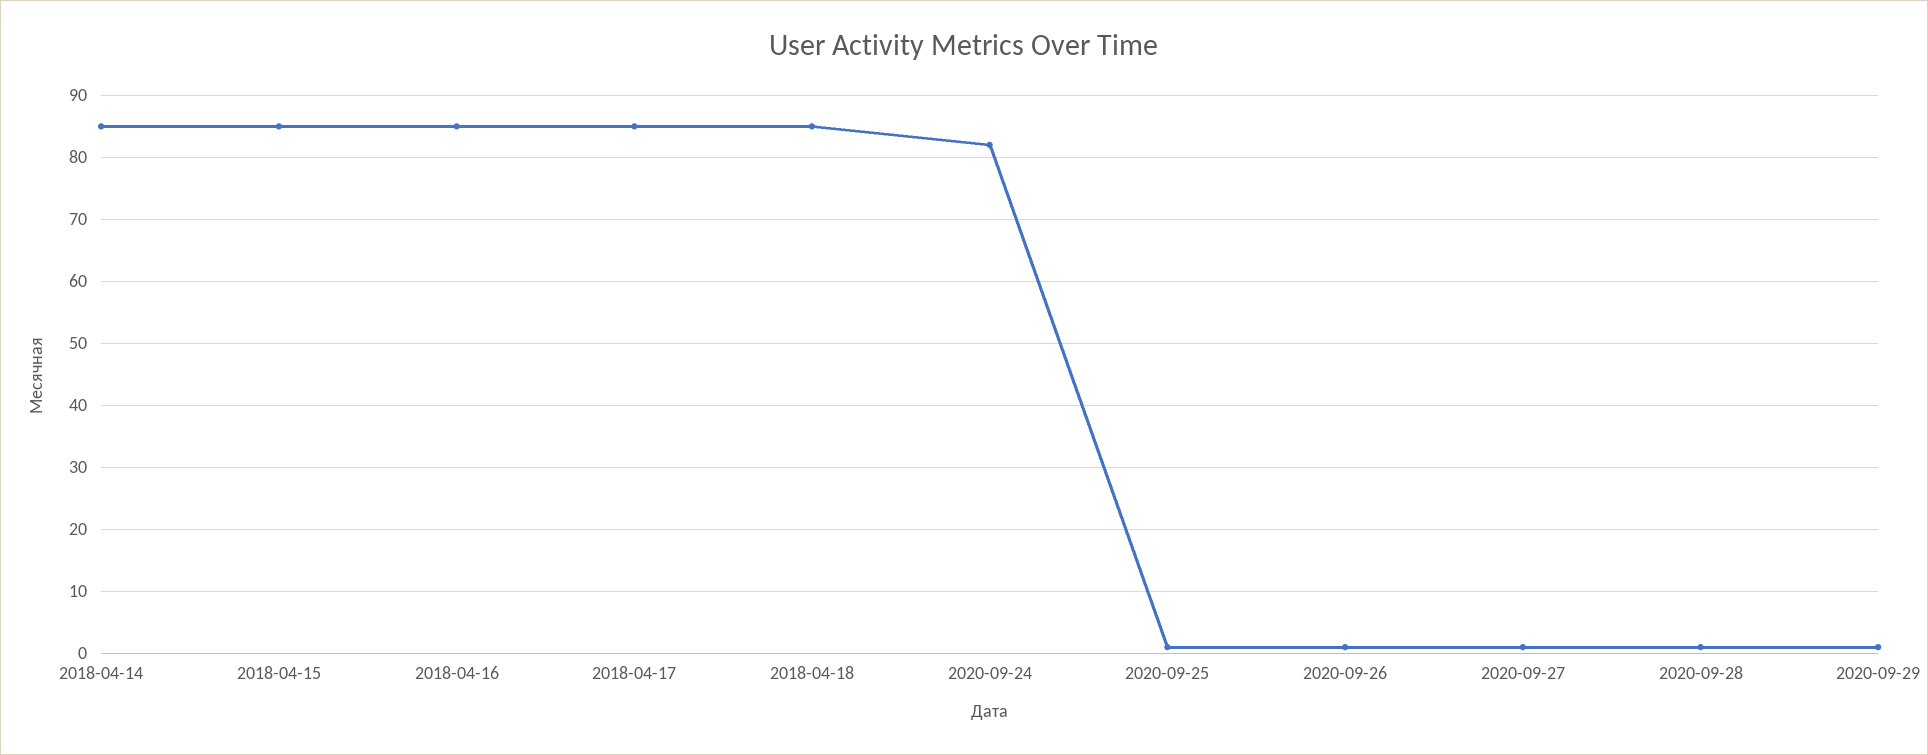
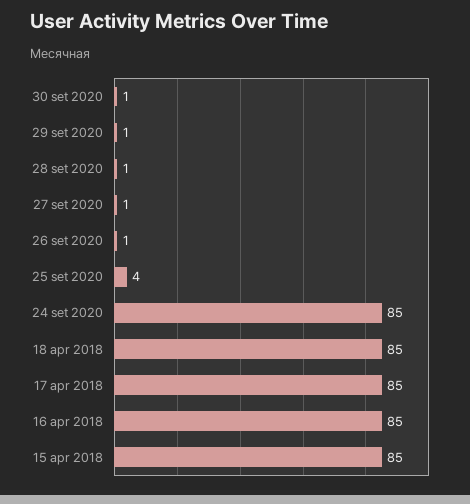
2018-04-14: 85 -> none
2020-09-24: 82 -> 85
2020-09-25: 1 -> 4
30 set 2020: none -> 1

